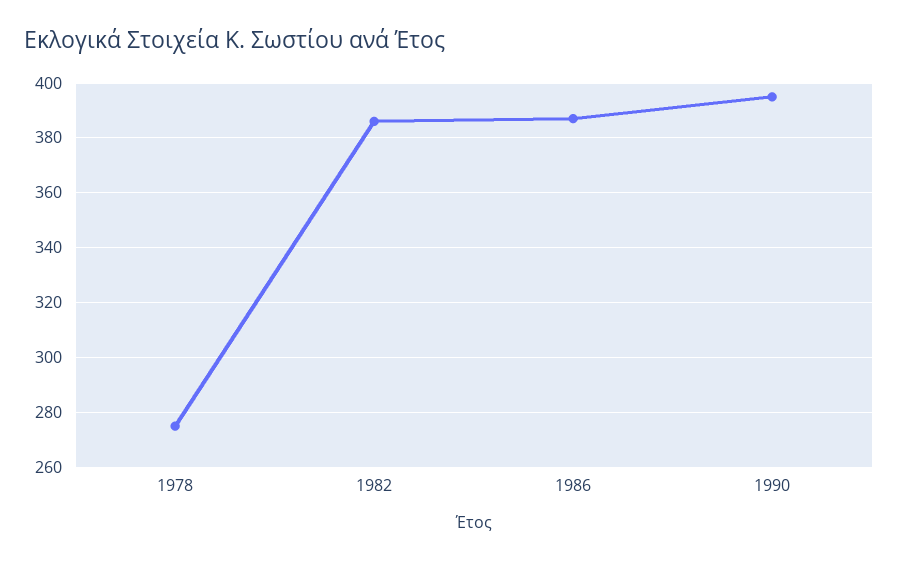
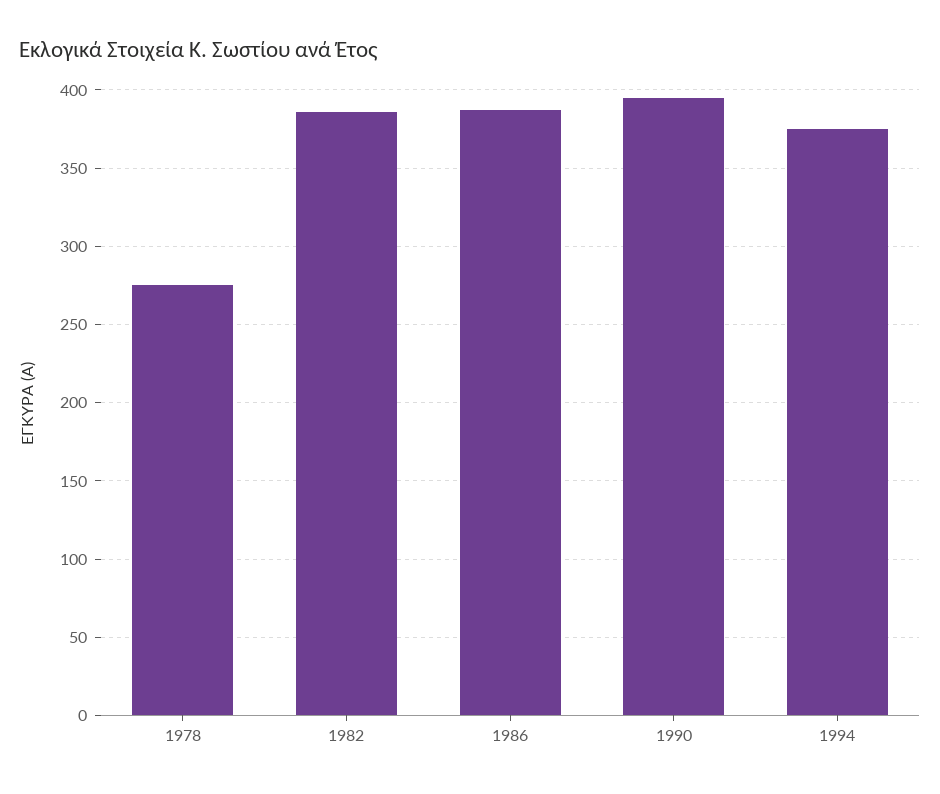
1994: none -> 375

